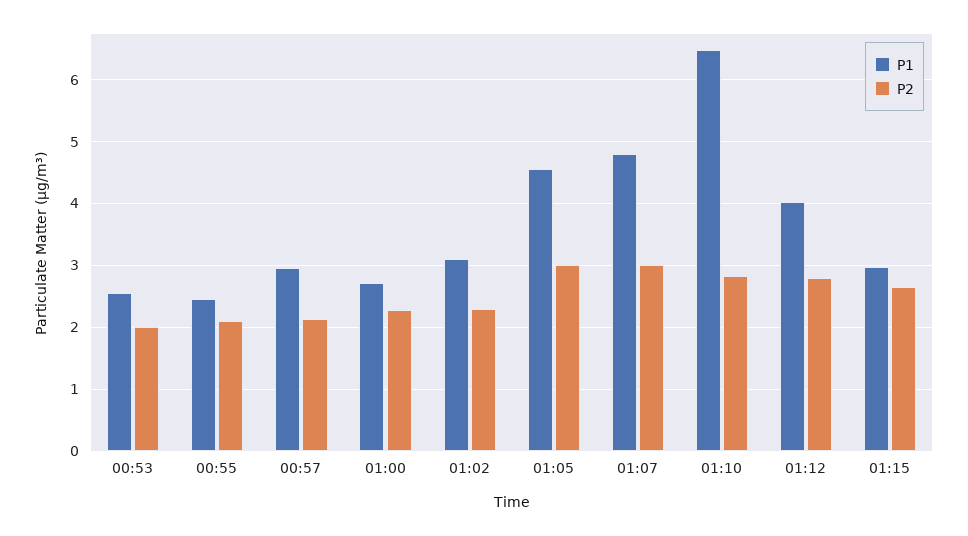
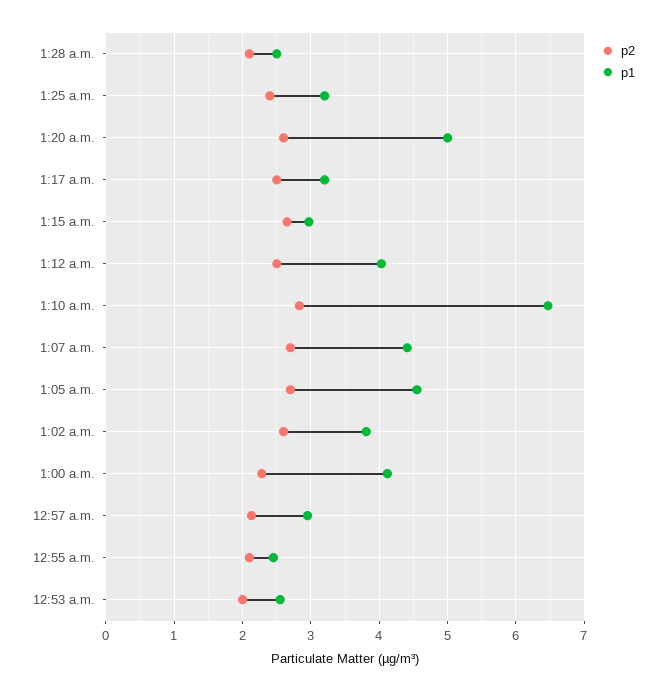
P1, 01:00: 2.7 -> 4.1
P1, 01:02: 3.1 -> 3.8
P2, 01:02: 2.3 -> 2.6
P2, 01:05: 3 -> 2.7
P1, 01:07: 4.8 -> 4.4
P2, 01:07: 3 -> 2.7
P2, 01:12: 2.8 -> 2.5
P2, 1:28 a.m.: none -> 2.1
P1, 1:28 a.m.: none -> 2.5
P2, 1:25 a.m.: none -> 2.4
P1, 1:25 a.m.: none -> 3.2
P2, 1:20 a.m.: none -> 2.6
P1, 1:20 a.m.: none -> 5
P2, 1:17 a.m.: none -> 2.5
P1, 1:17 a.m.: none -> 3.2

